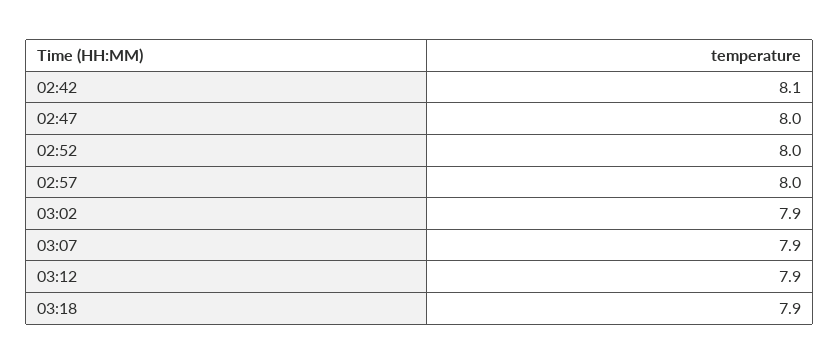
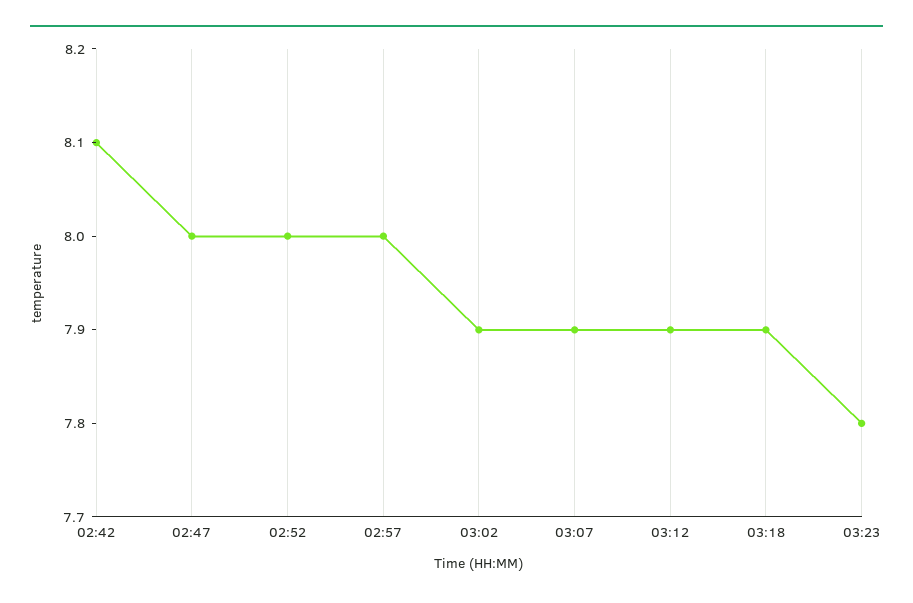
03:23: none -> 7.8

